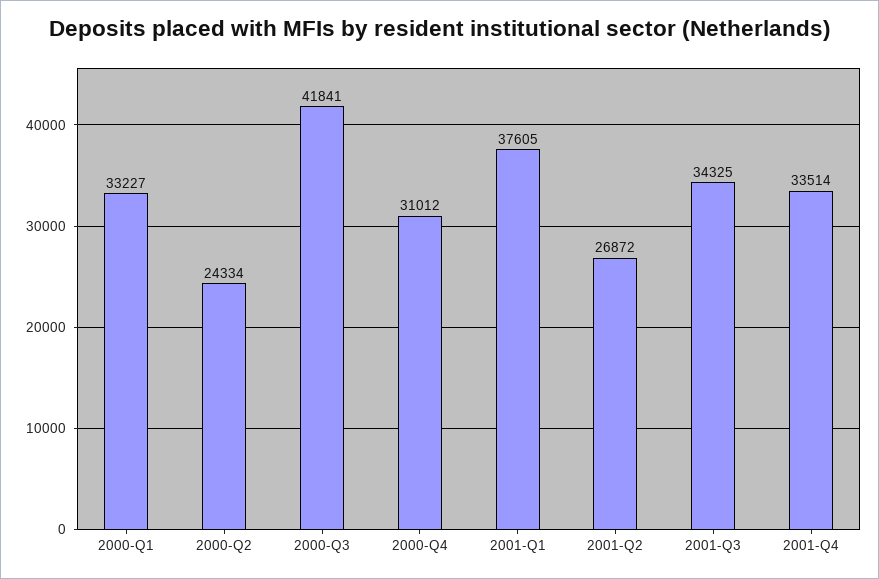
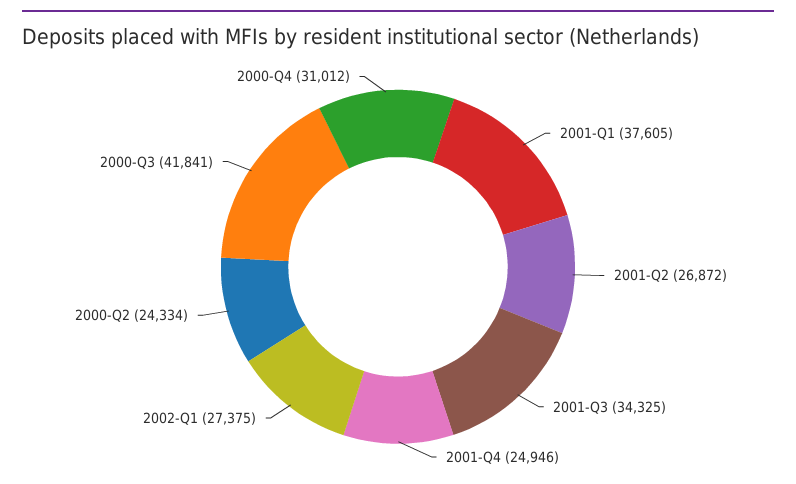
2000-Q1: 33227 -> none
2001-Q4: 33514 -> 24946
2002-Q1: none -> 27375

